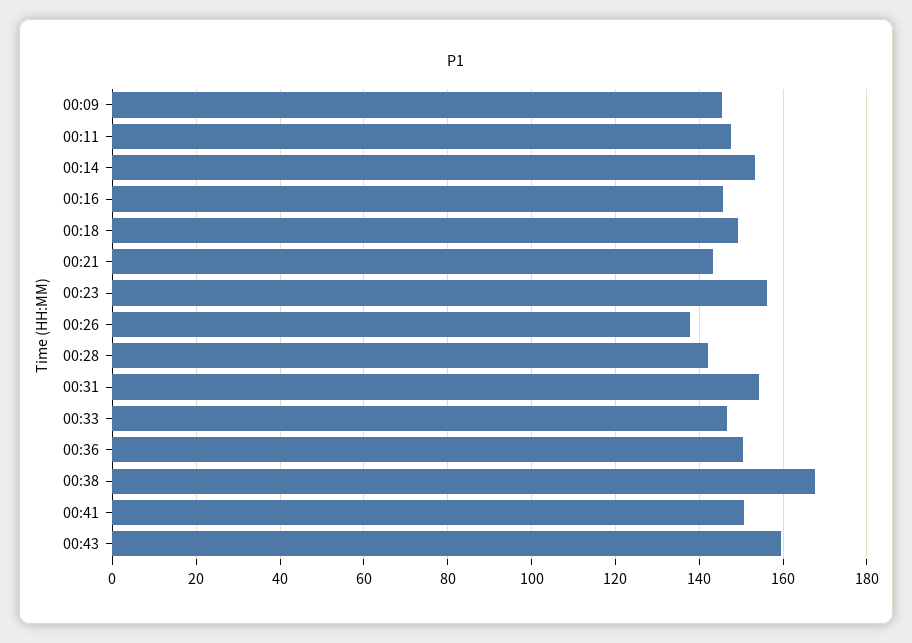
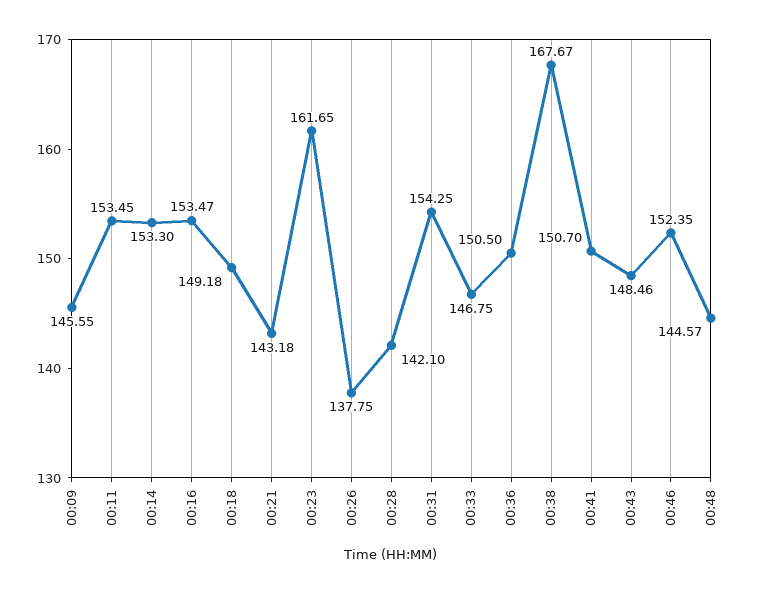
00:11: 148 -> 153.45
00:16: 146 -> 153.47
00:23: 156 -> 161.65
00:43: 160 -> 148.46
00:46: none -> 152.35
00:48: none -> 144.57

